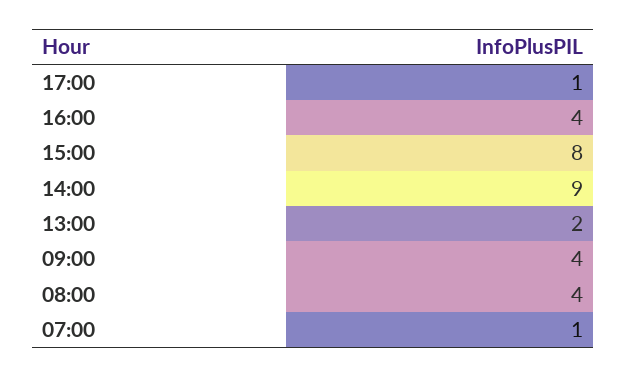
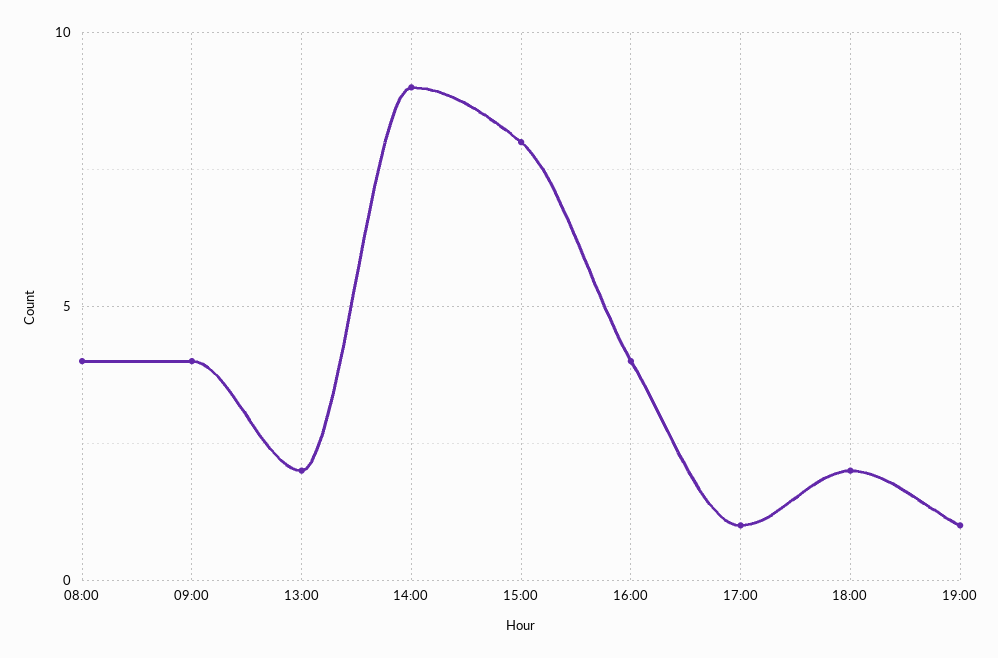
07:00: 1 -> none
18:00: none -> 2
19:00: none -> 1

